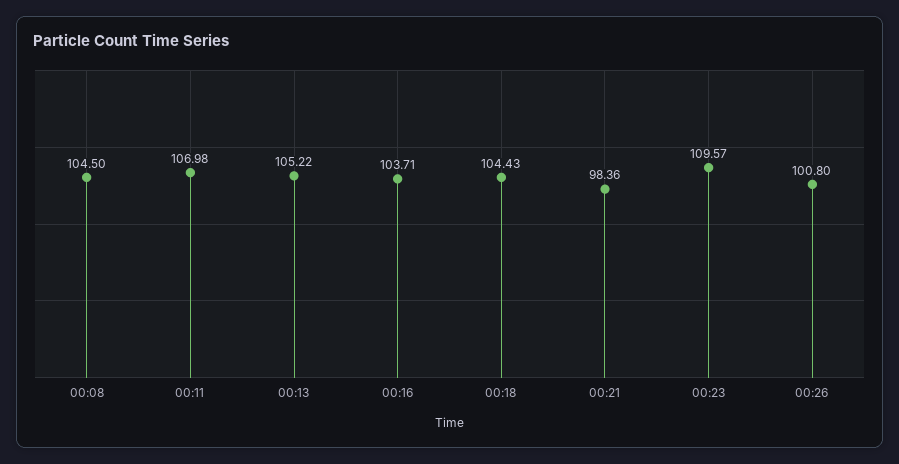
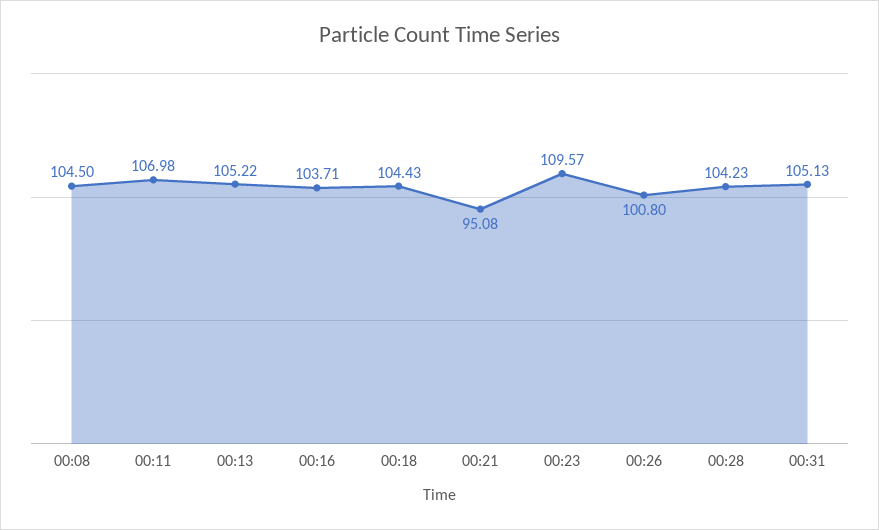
00:21: 98.36 -> 95.08
00:28: none -> 104.23
00:31: none -> 105.13

